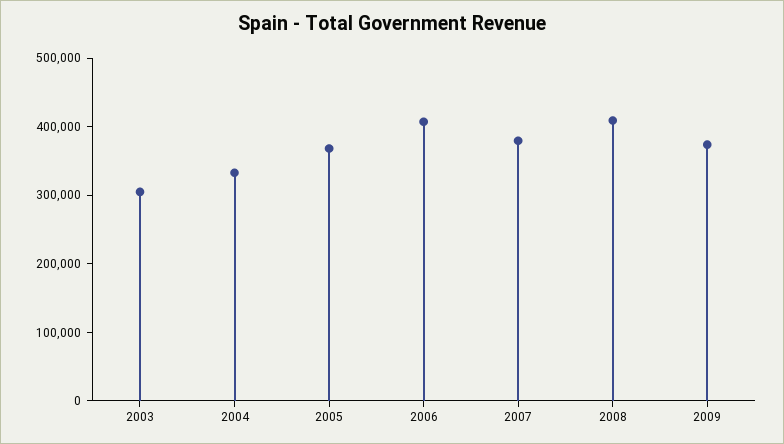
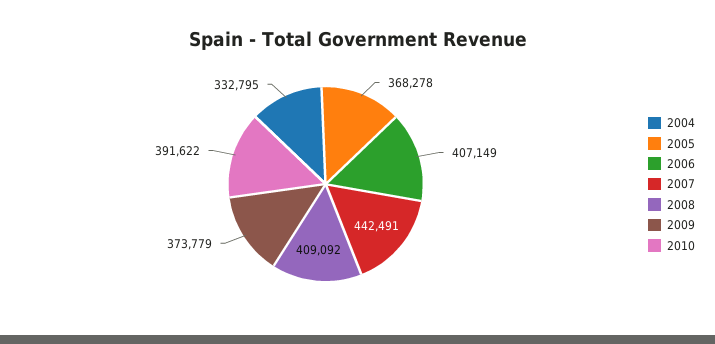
2003: 300000 -> none
2007: 380000 -> 442491
2010: none -> 391622

